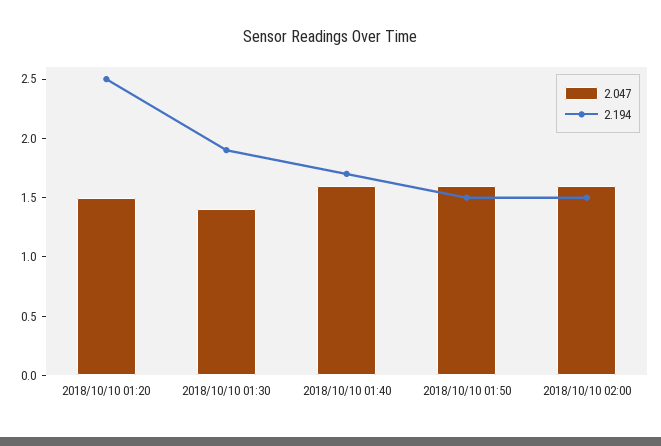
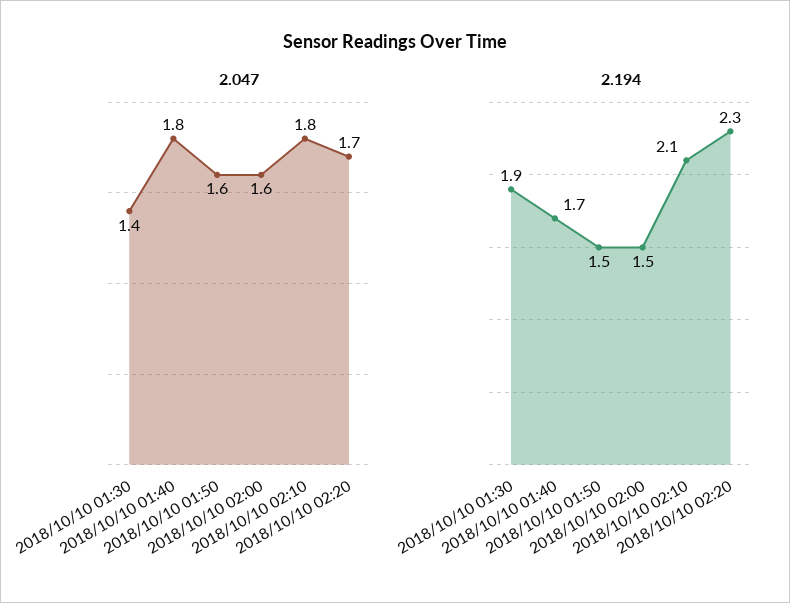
2.047, 2018/10/10 01:20: 1.5 -> none
2.194, 2018/10/10 01:20: 2.5 -> none
2.047, 2018/10/10 01:40: 1.6 -> 1.8
2.047, 2018/10/10 02:10: none -> 1.8
2.047, 2018/10/10 02:20: none -> 1.7
2.194, 2018/10/10 02:10: none -> 2.1
2.194, 2018/10/10 02:20: none -> 2.3

